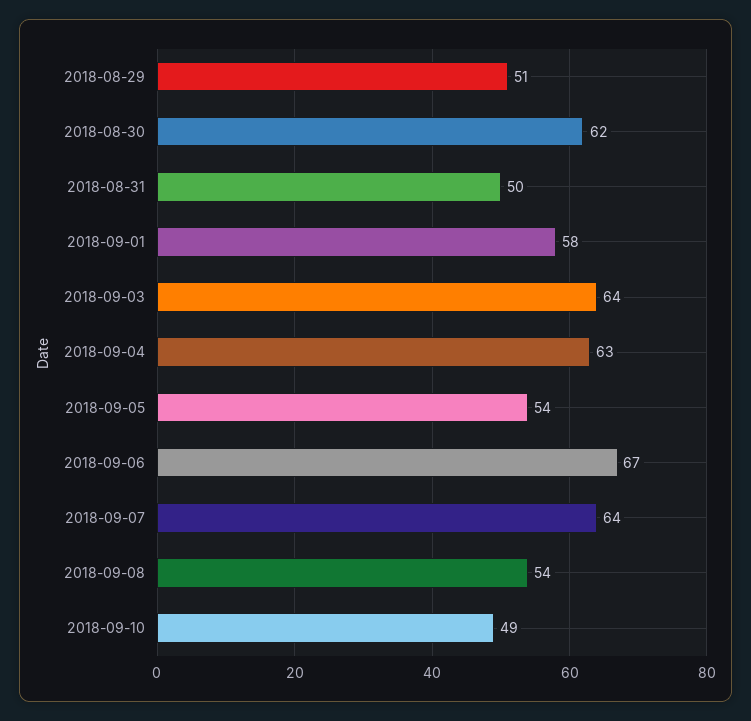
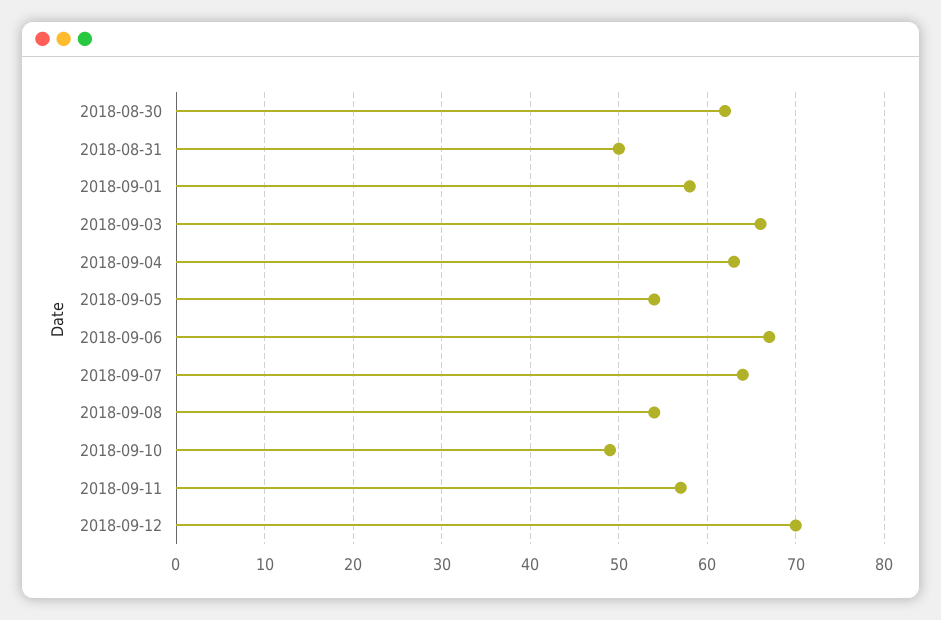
2018-08-29: 51 -> none
2018-09-03: 64 -> 66
2018-09-11: none -> 57
2018-09-12: none -> 70

